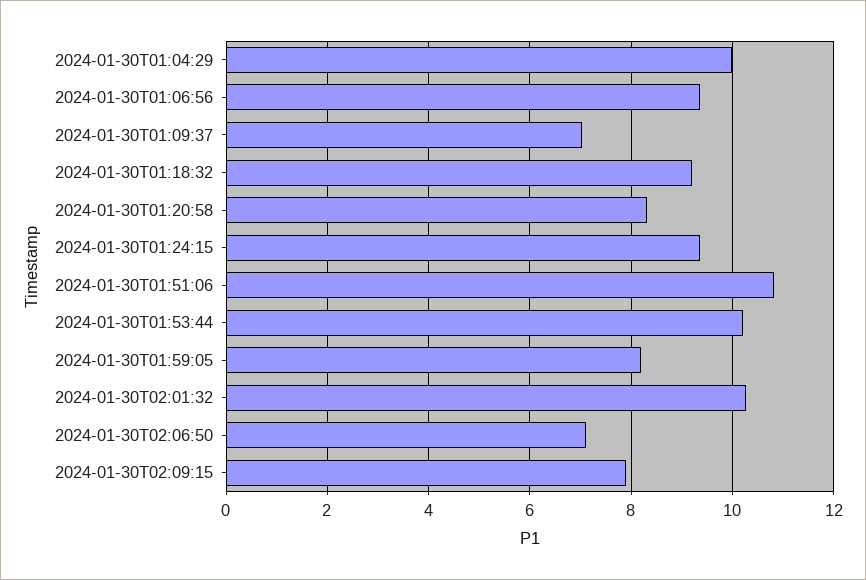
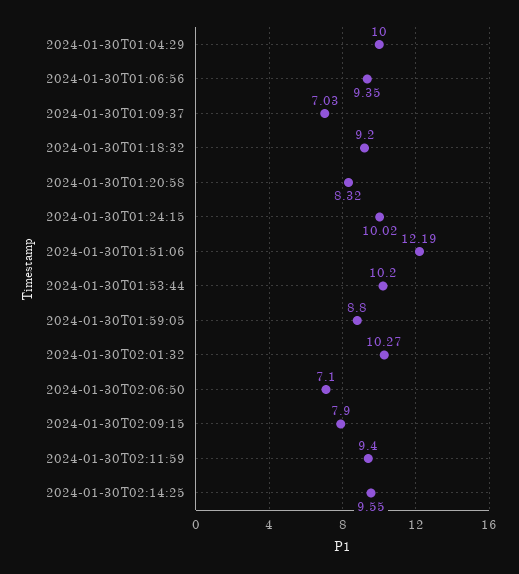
2024-01-30T01:24:15: 9.4 -> 10.02
2024-01-30T01:51:06: 10.8 -> 12.19
2024-01-30T01:59:05: 8.2 -> 8.8
2024-01-30T02:11:59: none -> 9.4
2024-01-30T02:14:25: none -> 9.55

